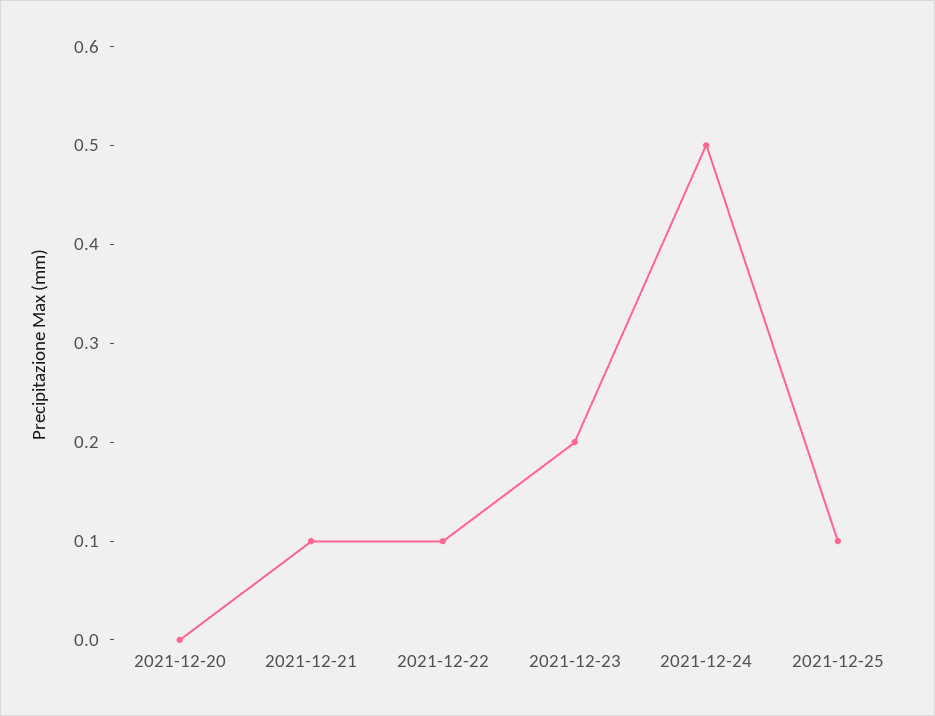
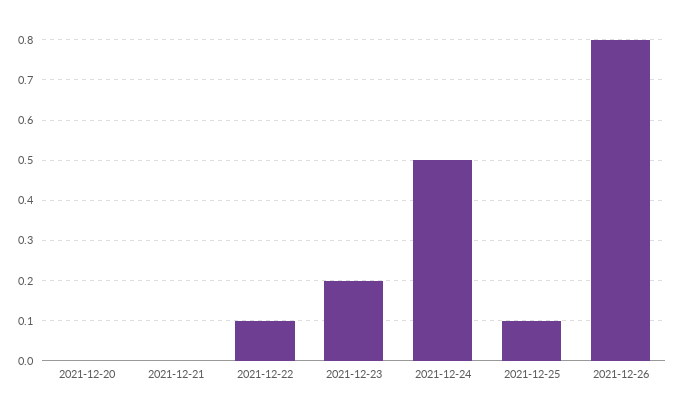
2021-12-21: 0.1 -> 0
2021-12-26: none -> 0.8

